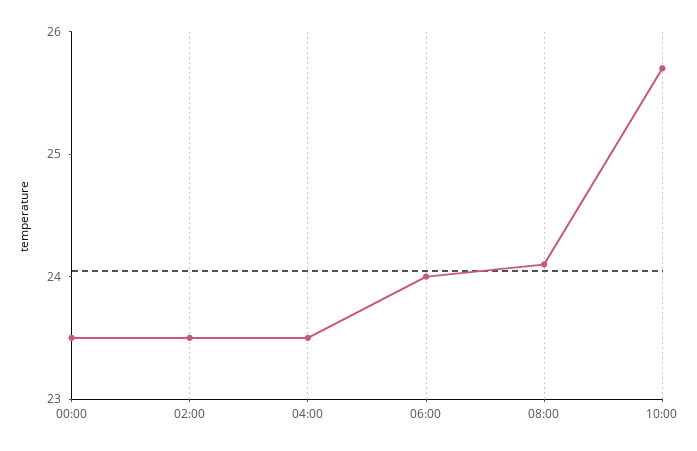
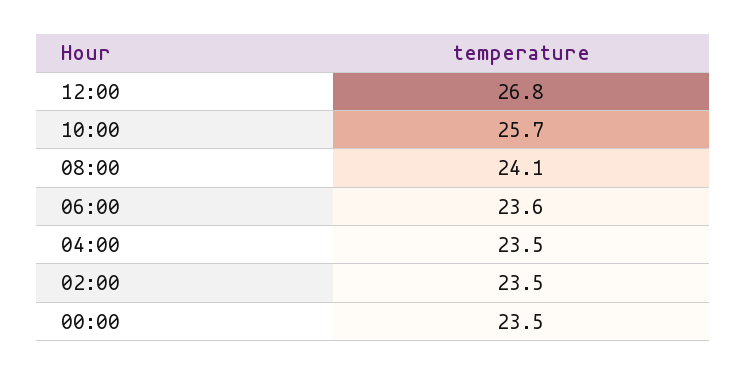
06:00: 24 -> 23.6
12:00: none -> 26.8

